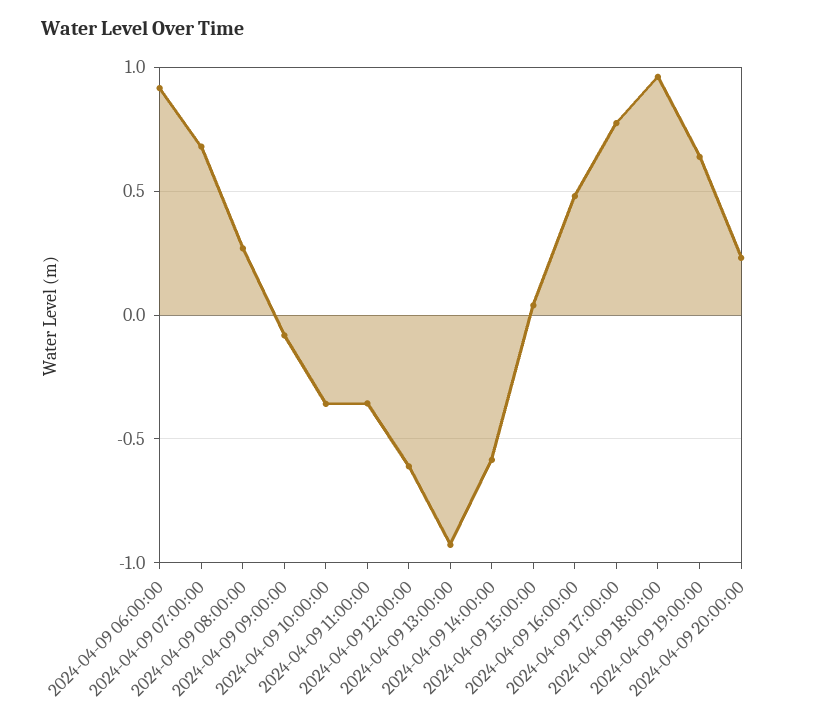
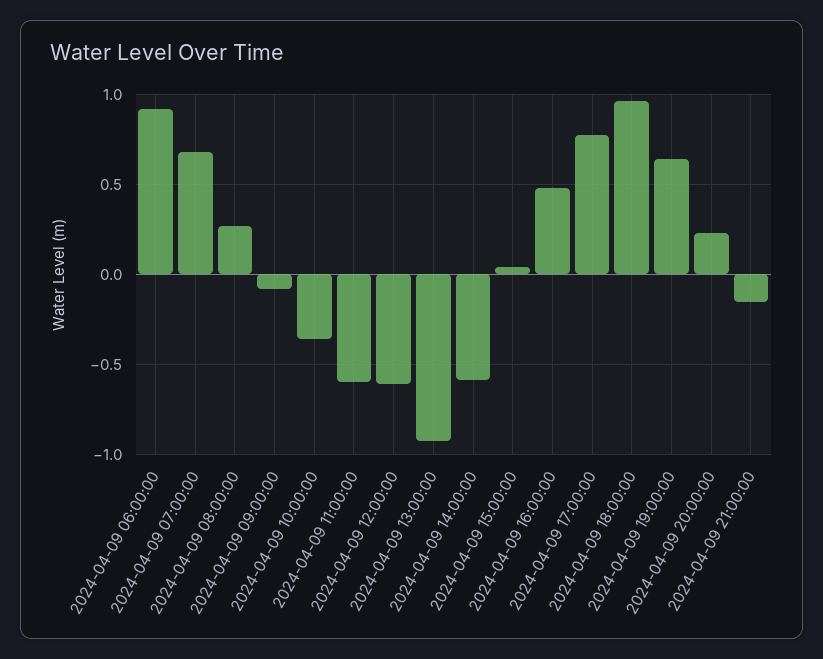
2024-04-09 11:00:00: -0.35 -> -0.6
2024-04-09 21:00:00: none -> -0.15

